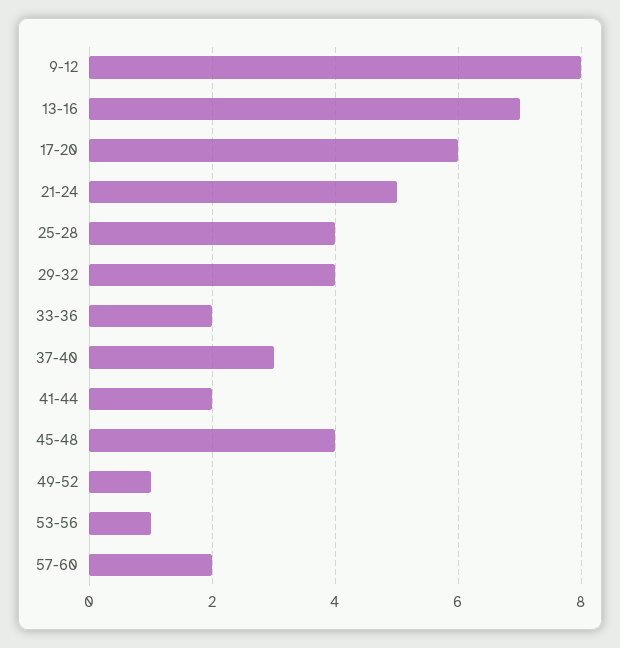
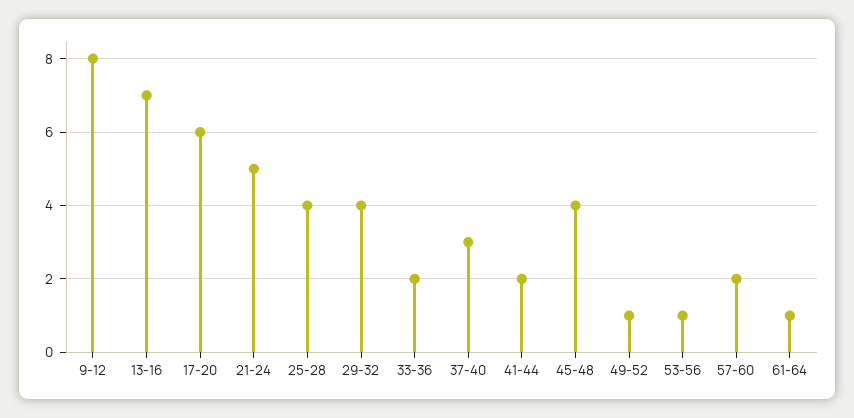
61-64: none -> 1

